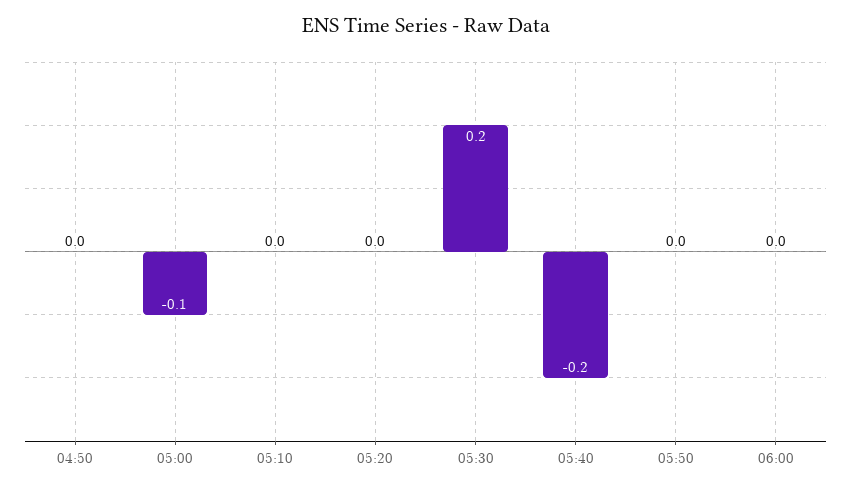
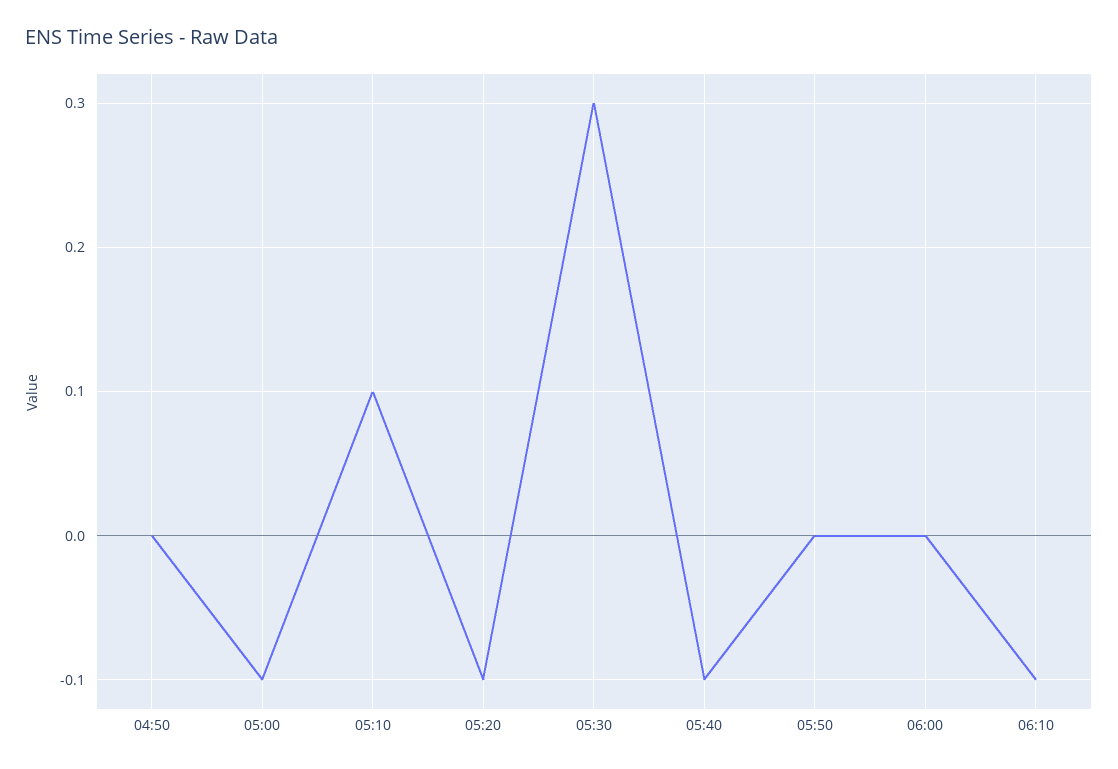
05:10: 0 -> 0.1
05:20: 0 -> -0.1
05:30: 0.2 -> 0.3
05:40: -0.2 -> -0.1
06:10: none -> -0.1

